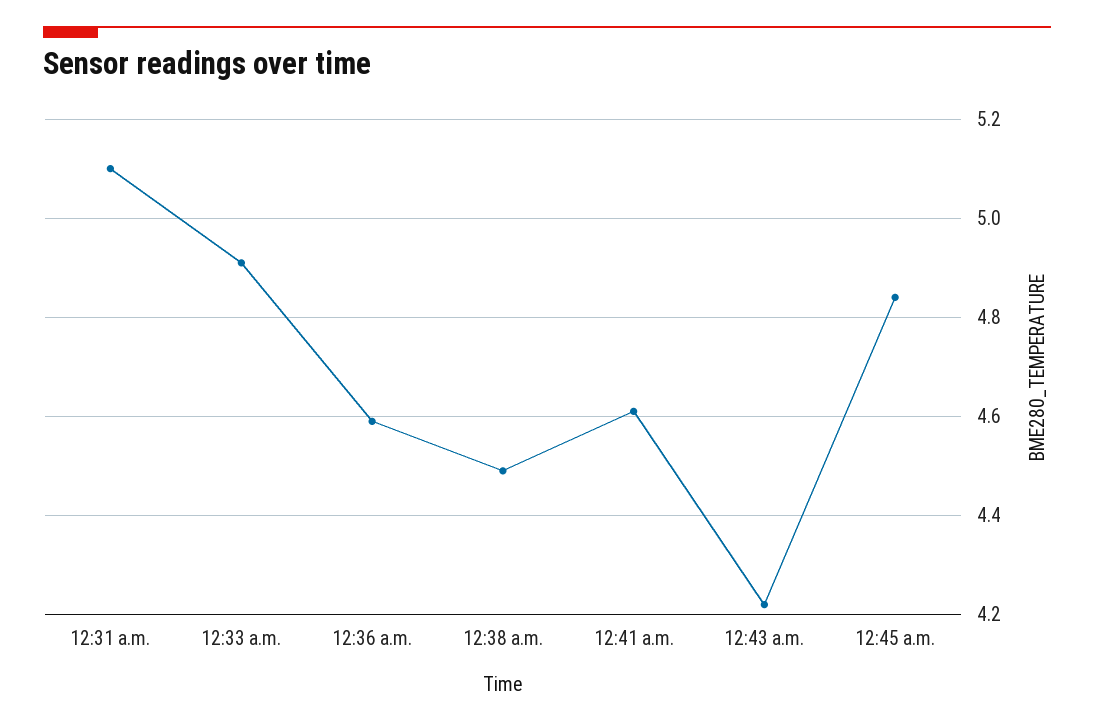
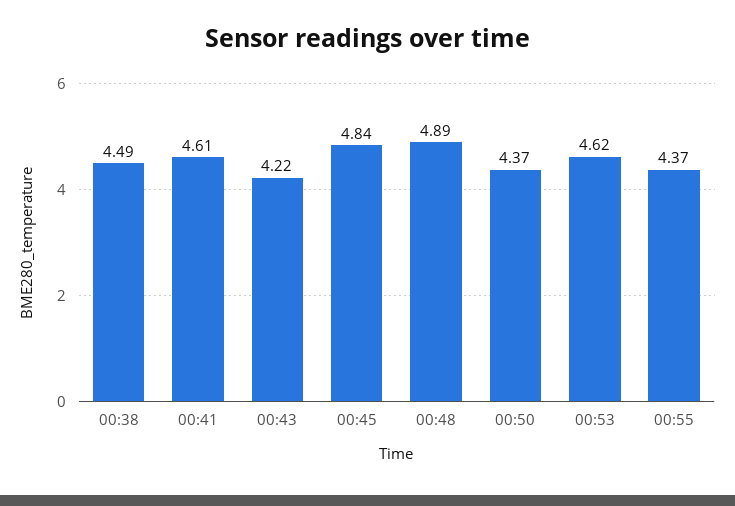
12:31 a.m.: 5.1 -> none
12:33 a.m.: 4.9 -> none
12:36 a.m.: 4.6 -> none
00:48: none -> 4.89
00:50: none -> 4.37
00:53: none -> 4.62
00:55: none -> 4.37

